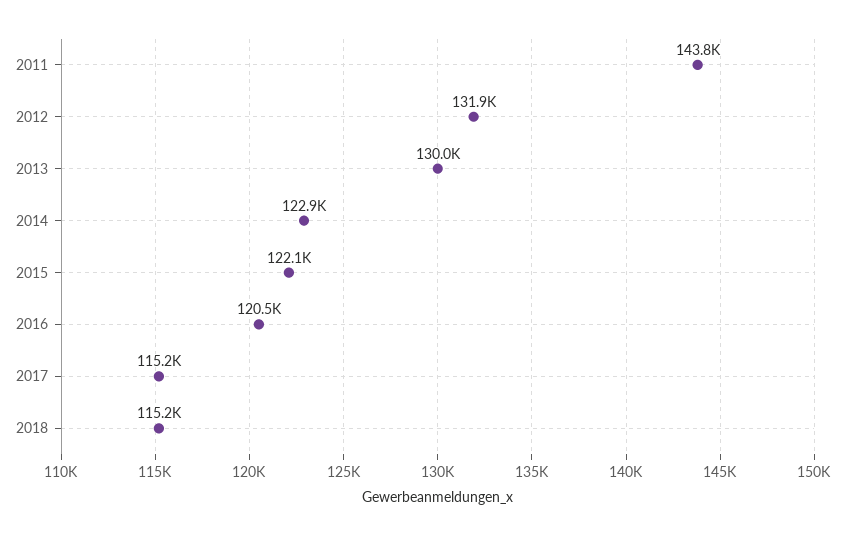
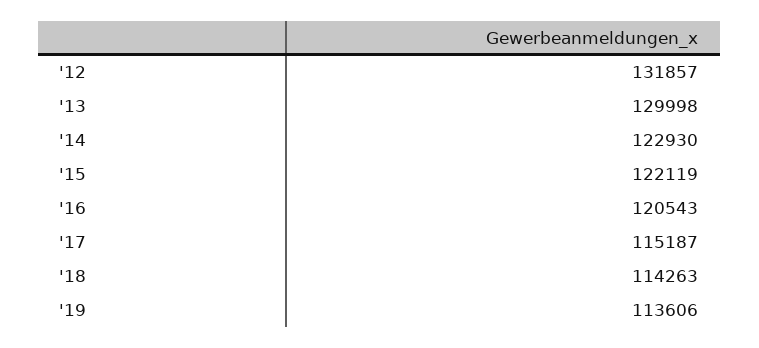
2011: 143800 -> none
2018: 115200 -> 114263
'19: none -> 113606

